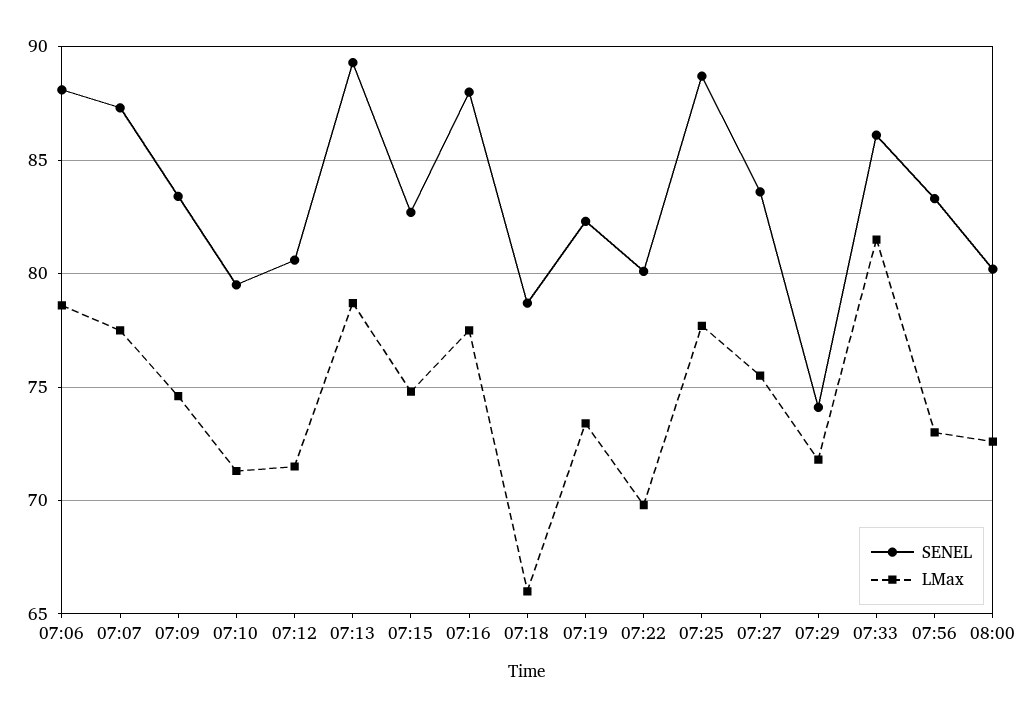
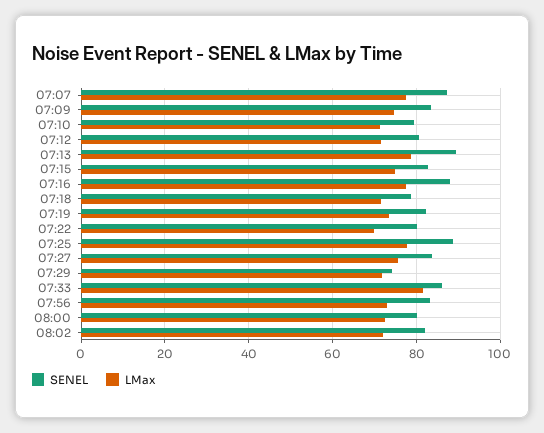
SENEL, 07:06: 88 -> none
LMax, 07:06: 78.5 -> none
LMax, 07:18: 66 -> 72
SENEL, 08:02: none -> 82
LMax, 08:02: none -> 72

